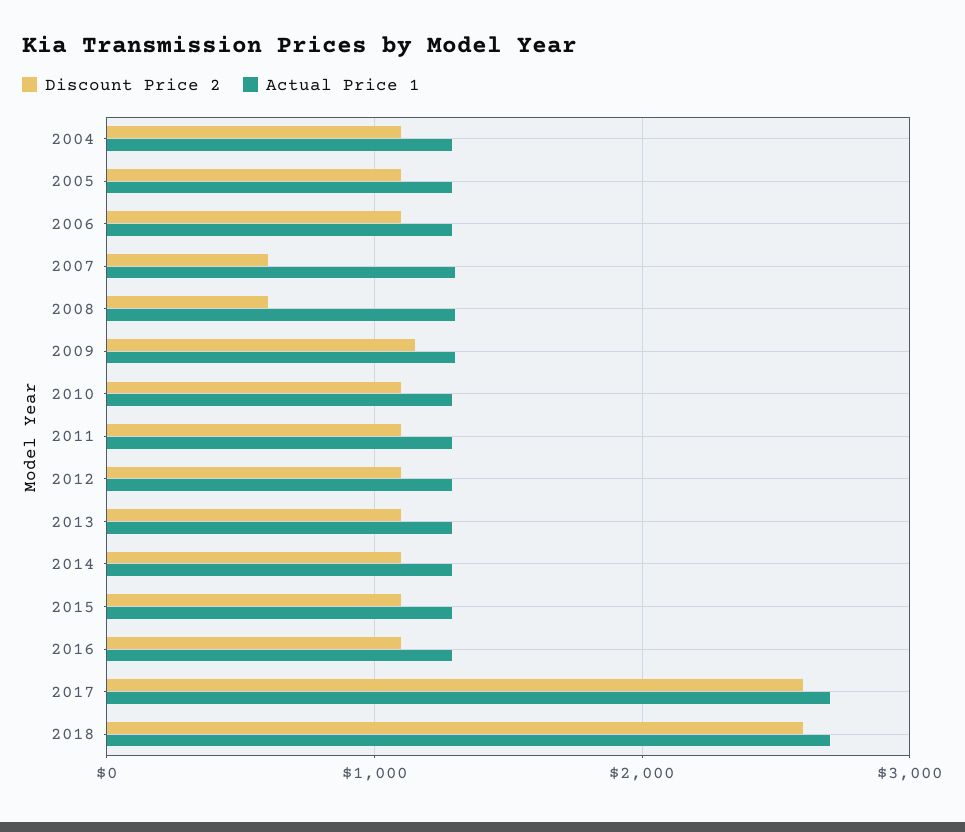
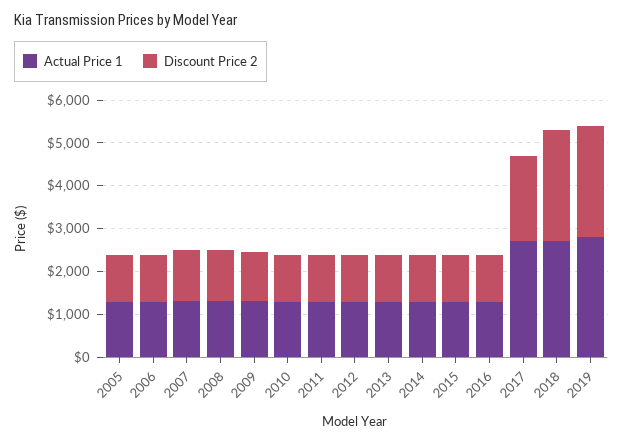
Discount Price 2, 2004: 1100 -> none
Actual Price 1, 2004: 1300 -> none
Discount Price 2, 2007: 600 -> 1200
Discount Price 2, 2008: 600 -> 1200
Discount Price 2, 2017: 2600 -> 2000
Actual Price 1, 2019: none -> 2800
Discount Price 2, 2019: none -> 2600

